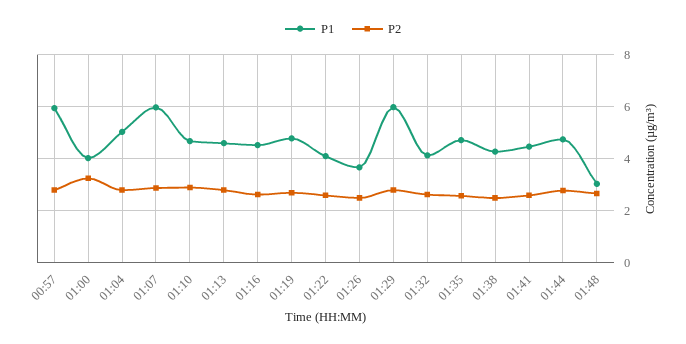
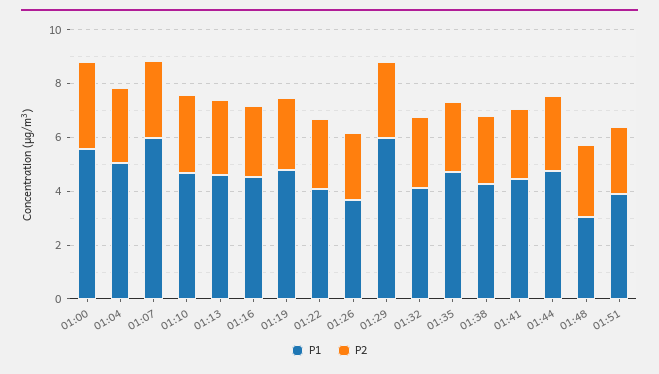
P1, 00:57: 6 -> none
P2, 00:57: 2.75 -> none
P1, 01:00: 4 -> 5.5
P1, 01:51: none -> 4
P2, 01:51: none -> 2.5

